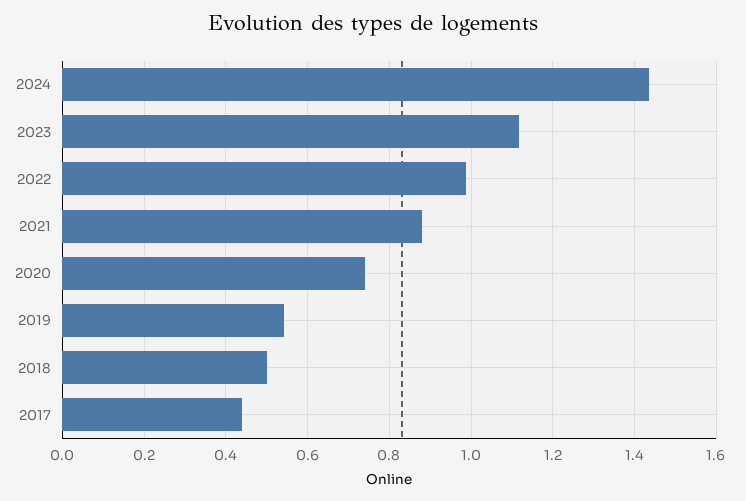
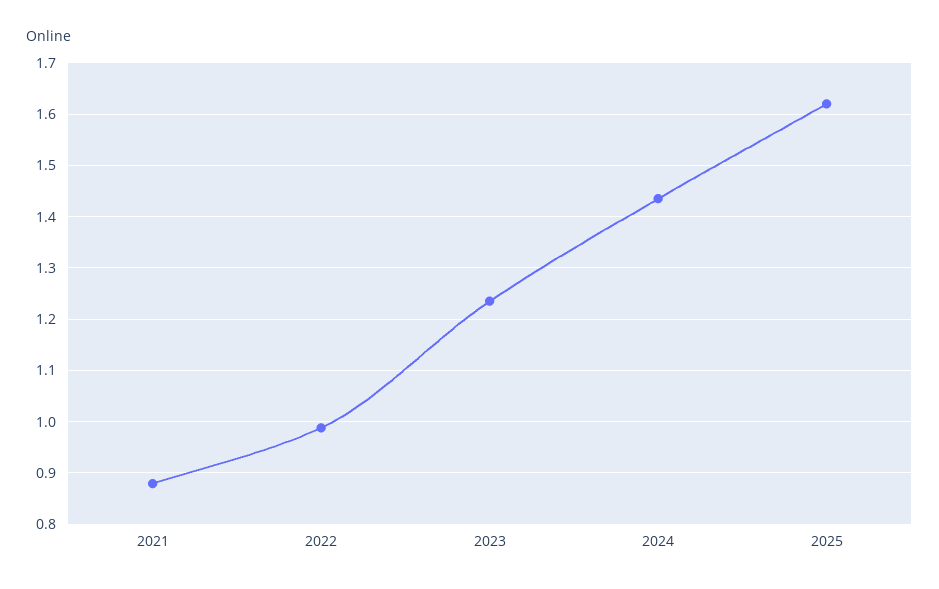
2023: 1.12 -> 1.24
2020: 0.74 -> none
2019: 0.54 -> none
2018: 0.5 -> none
2017: 0.44 -> none
2025: none -> 1.62

